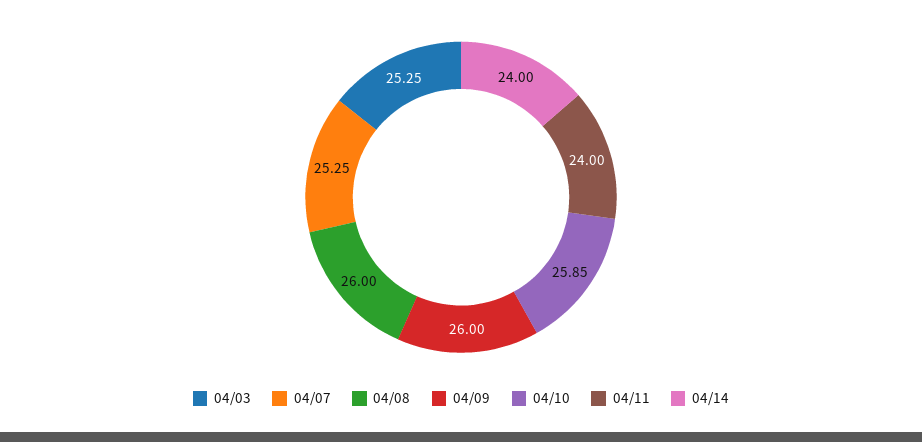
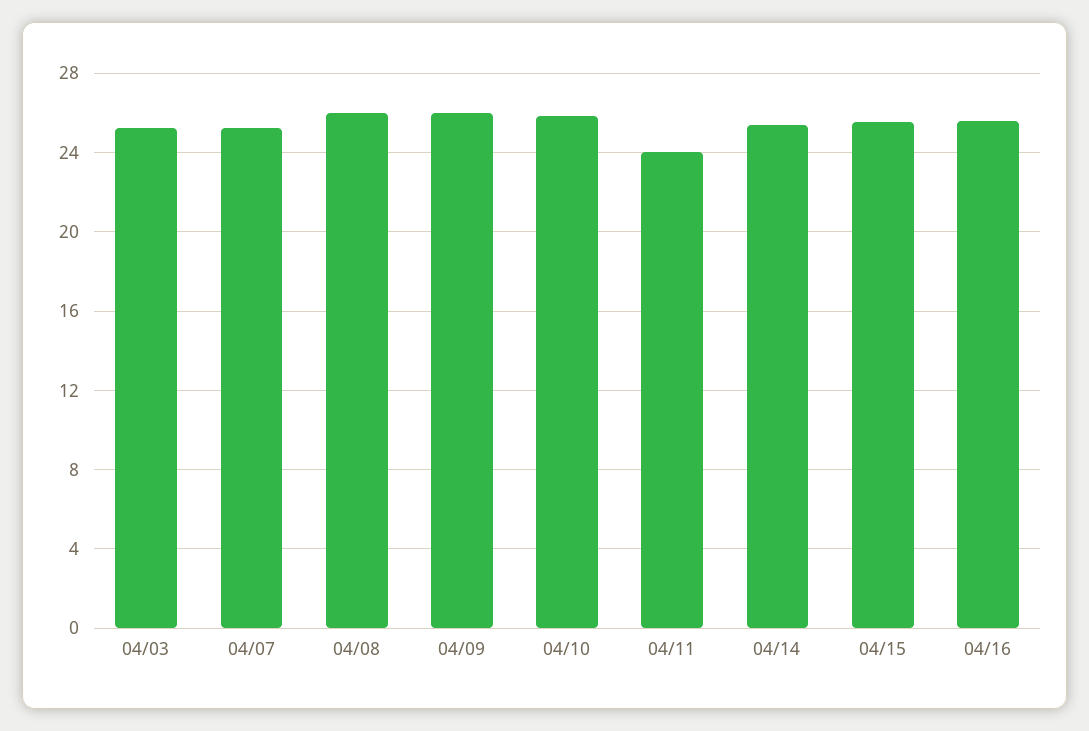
04/14: 24 -> 25.5
04/15: none -> 25.5
04/16: none -> 25.5

